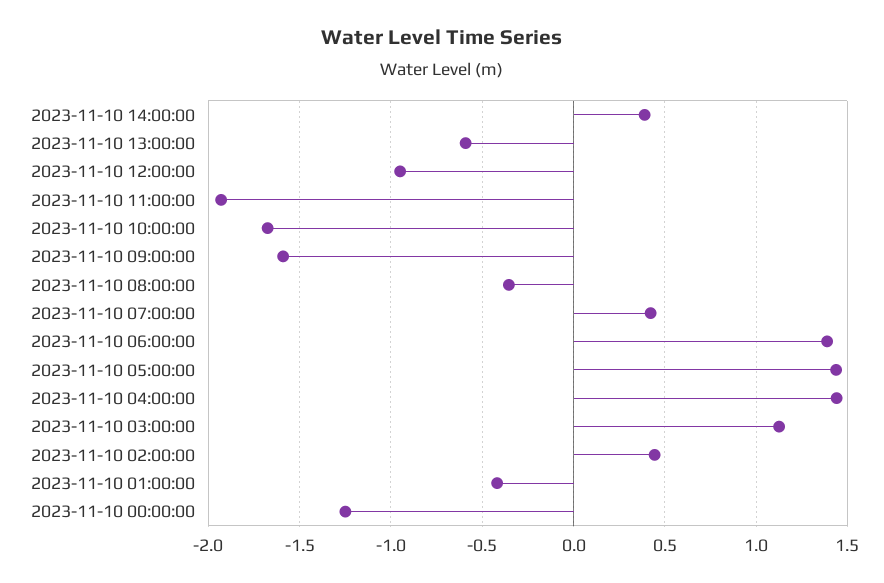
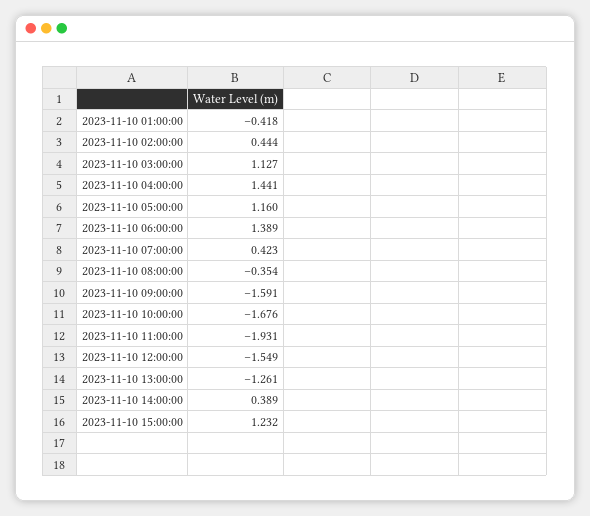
2023-11-10 13:00:00: -0.6 -> -1.261
2023-11-10 12:00:00: -0.95 -> -1.549
2023-11-10 05:00:00: 1.45 -> 1.16
2023-11-10 00:00:00: -1.25 -> none
2023-11-10 15:00:00: none -> 1.232

